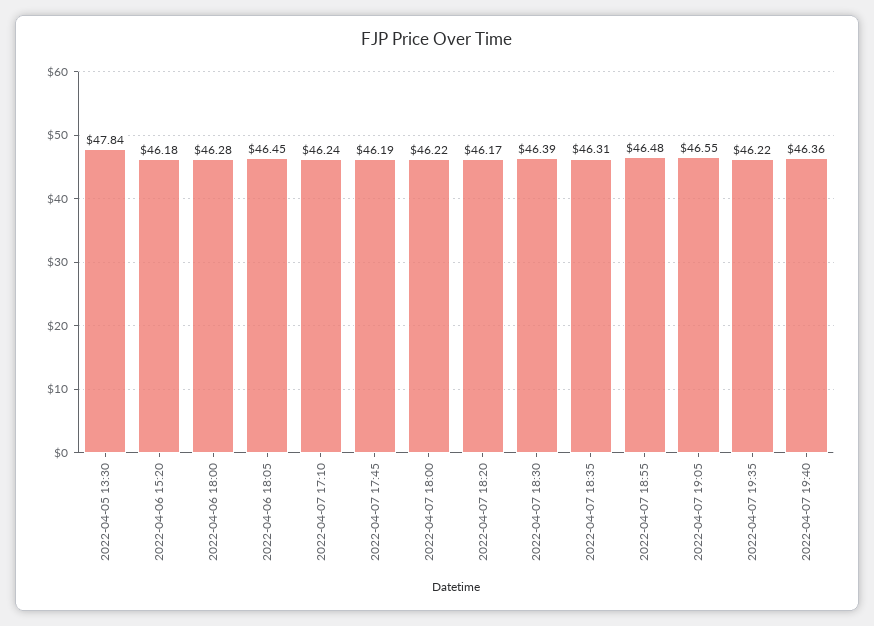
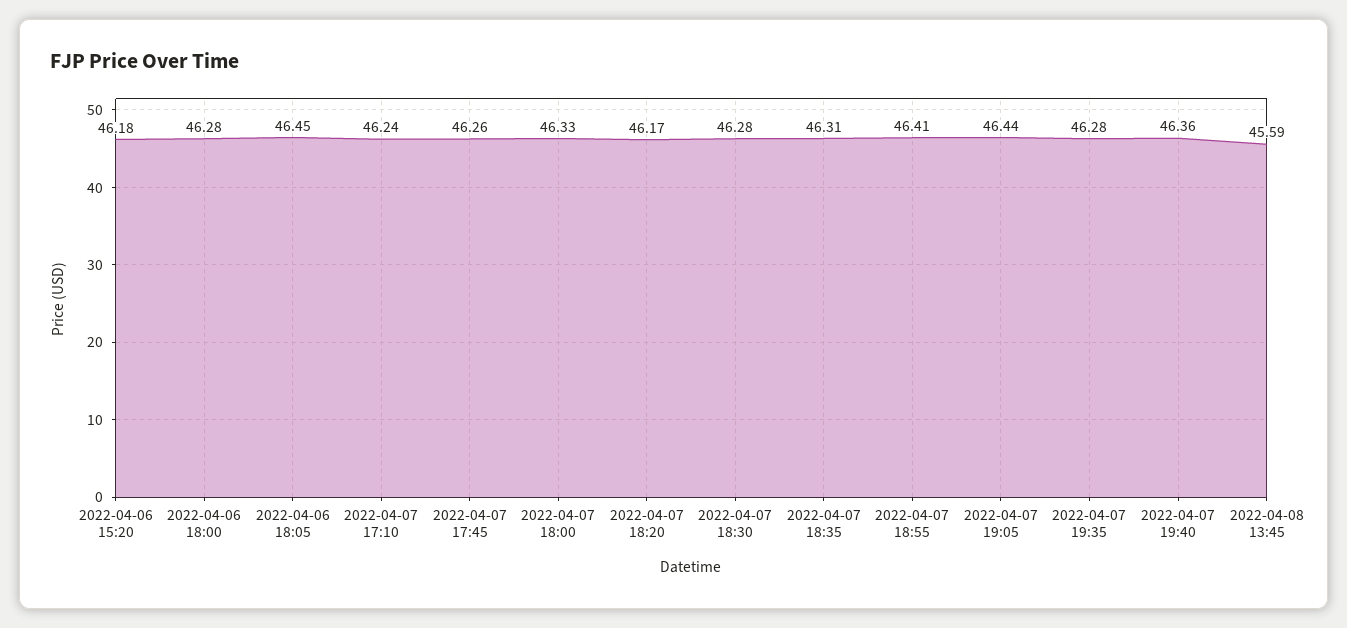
2022-04-05 13:30: 47.84 -> none
2022-04-07 17:45: 46.19 -> 46.26
2022-04-07 18:00: 46.22 -> 46.33
2022-04-07 18:30: 46.39 -> 46.28
2022-04-07 18:55: 46.48 -> 46.41
2022-04-07 19:05: 46.55 -> 46.44
2022-04-07 19:35: 46.22 -> 46.28
2022-04-08 13:45: none -> 45.59

